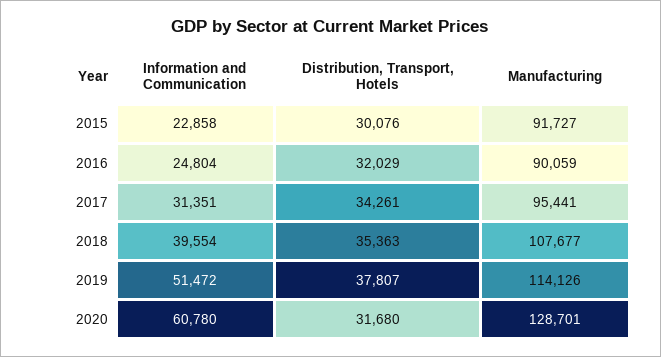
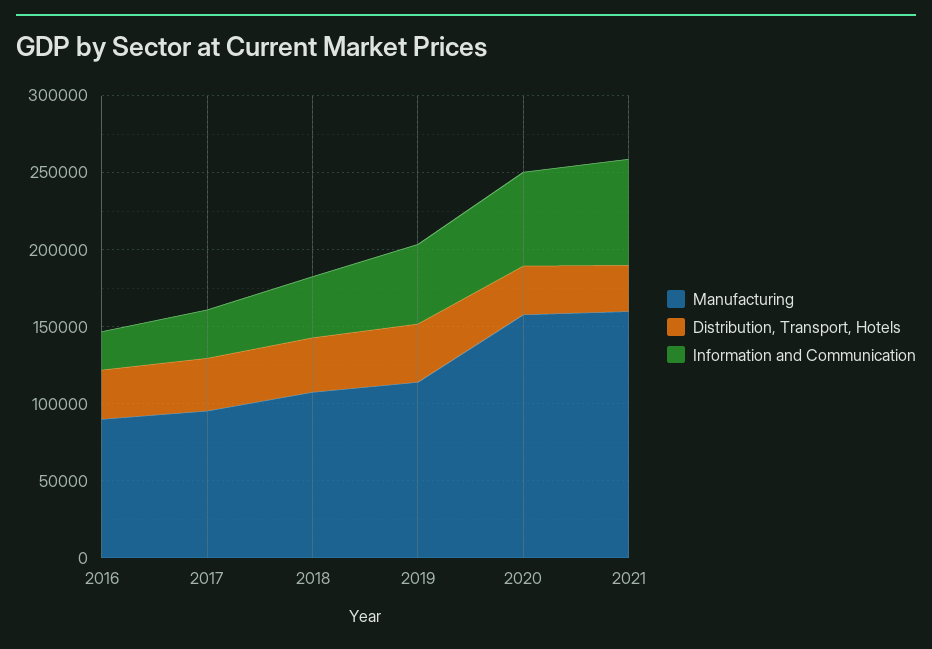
Information and Communication, 2015: 22858 -> none
Distribution, Transport, Hotels, 2015: 30076 -> none
Manufacturing, 2015: 91727 -> none
Manufacturing, 2020: 128701 -> 160000
Manufacturing, 2021: none -> 160000
Distribution, Transport, Hotels, 2021: none -> 30000
Information and Communication, 2021: none -> 70000

